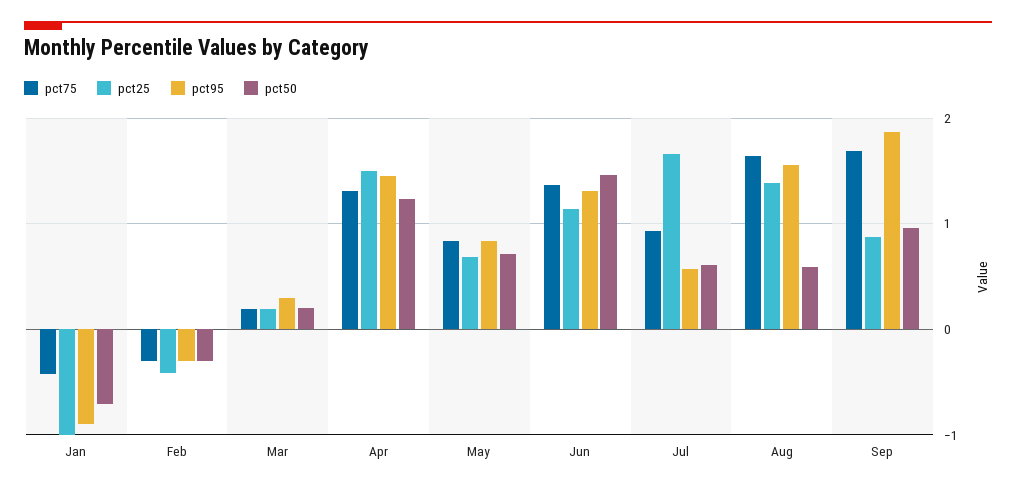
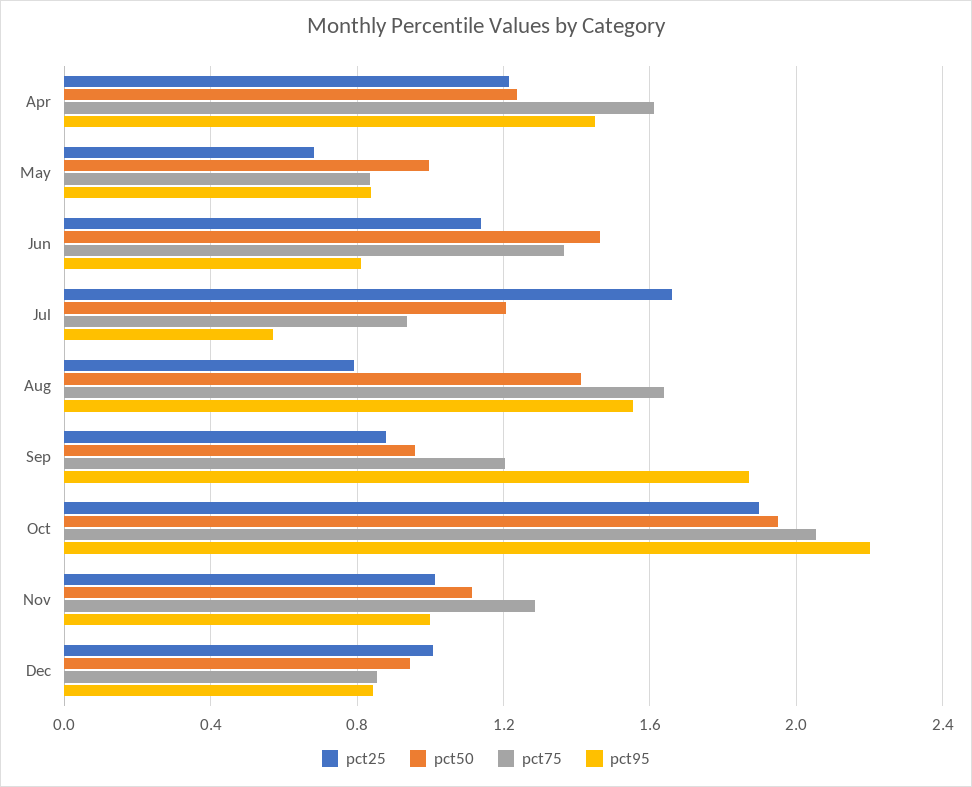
pct75, Jan: -0.4 -> none
pct25, Jan: -1 -> none
pct95, Jan: -0.9 -> none
pct50, Jan: -0.7 -> none
pct75, Feb: -0.3 -> none
pct25, Feb: -0.4 -> none
pct95, Feb: -0.3 -> none
pct50, Feb: -0.3 -> none
pct75, Mar: 0.2 -> none
pct25, Mar: 0.2 -> none
pct95, Mar: 0.3 -> none
pct50, Mar: 0.2 -> none
pct75, Apr: 1.3 -> 1.6
pct25, Apr: 1.5 -> 1.2
pct50, May: 0.7 -> 1
pct95, Jun: 1.3 -> 0.8
pct50, Jul: 0.6 -> 1.2
pct25, Aug: 1.4 -> 0.8
pct50, Aug: 0.6 -> 1.4
pct75, Sep: 1.7 -> 1.2
pct25, Oct: none -> 1.9
pct50, Oct: none -> 1.95
pct75, Oct: none -> 2.05
pct95, Oct: none -> 2.2
pct25, Nov: none -> 1
pct50, Nov: none -> 1.1
pct75, Nov: none -> 1.3
pct95, Nov: none -> 1
pct25, Dec: none -> 1
pct50, Dec: none -> 0.95
pct75, Dec: none -> 0.85
pct95, Dec: none -> 0.85

